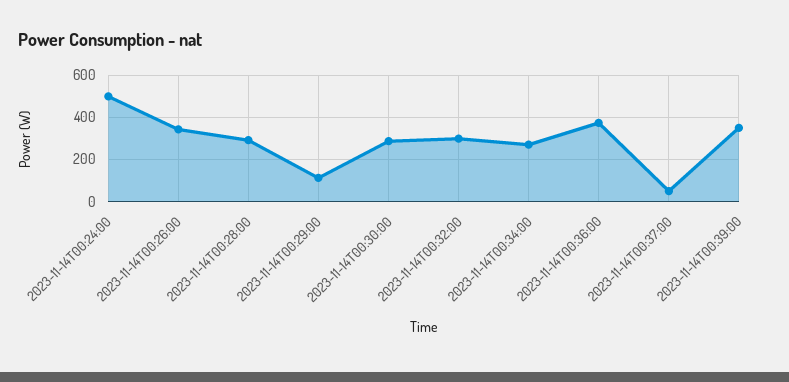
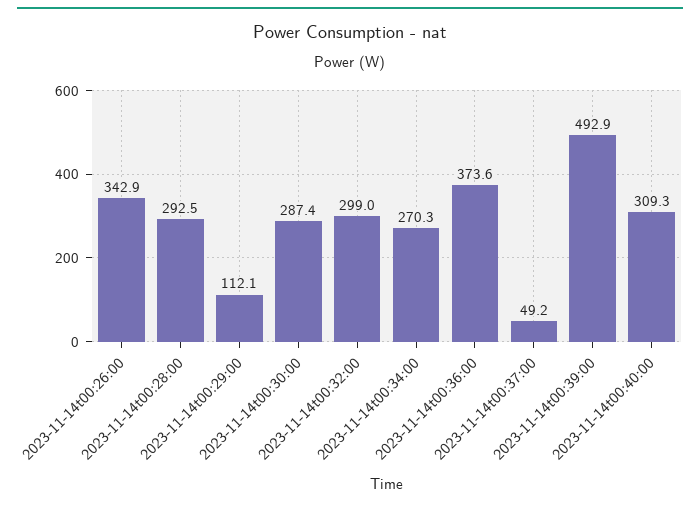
2023-11-14T00:24:00: 500 -> none
2023-11-14T00:39:00: 350 -> 492.9
2023-11-14t00:40:00: none -> 309.3

